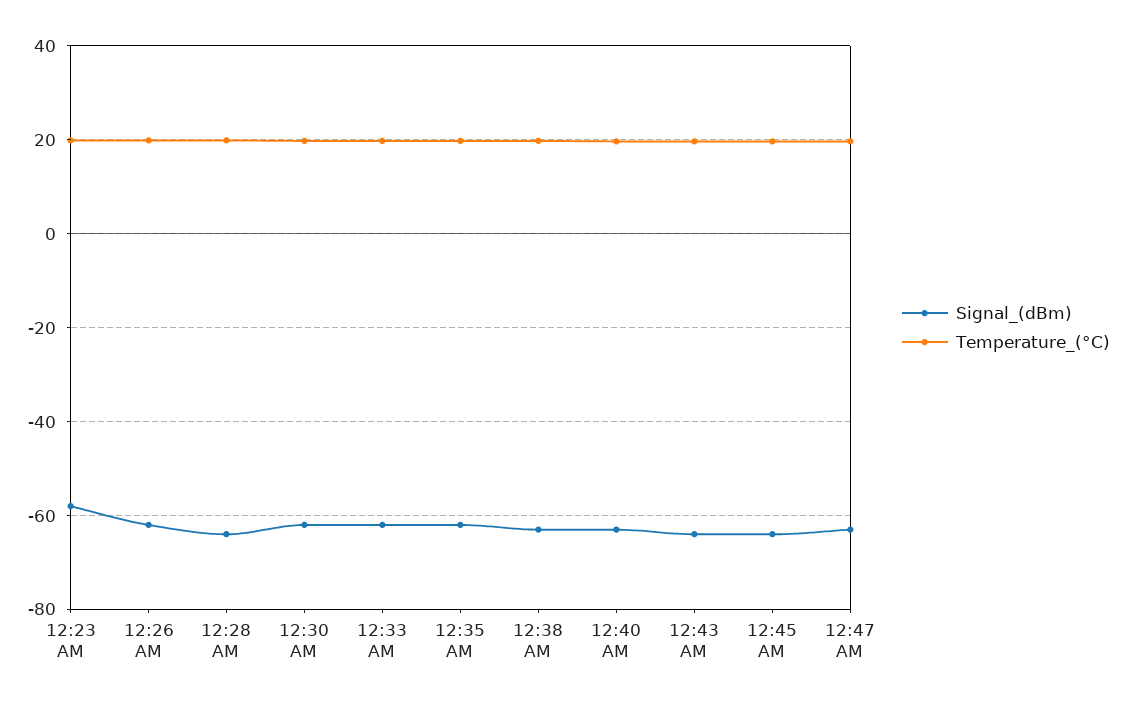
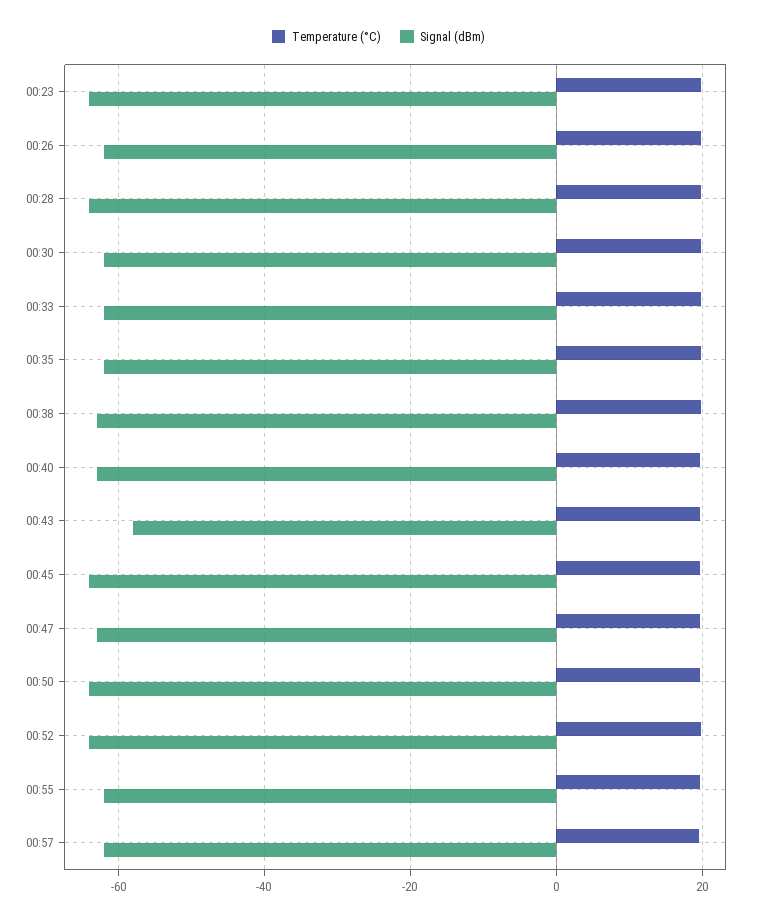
Signal_(dBm), 12:23 AM: -58 -> -64
Signal_(dBm), 12:43 AM: -64 -> -58
Temperature_(°C), 00:50: none -> 20
Signal_(dBm), 00:50: none -> -64
Temperature_(°C), 00:52: none -> 20
Signal_(dBm), 00:52: none -> -64
Temperature_(°C), 00:55: none -> 20
Signal_(dBm), 00:55: none -> -62
Temperature_(°C), 00:57: none -> 20
Signal_(dBm), 00:57: none -> -62

